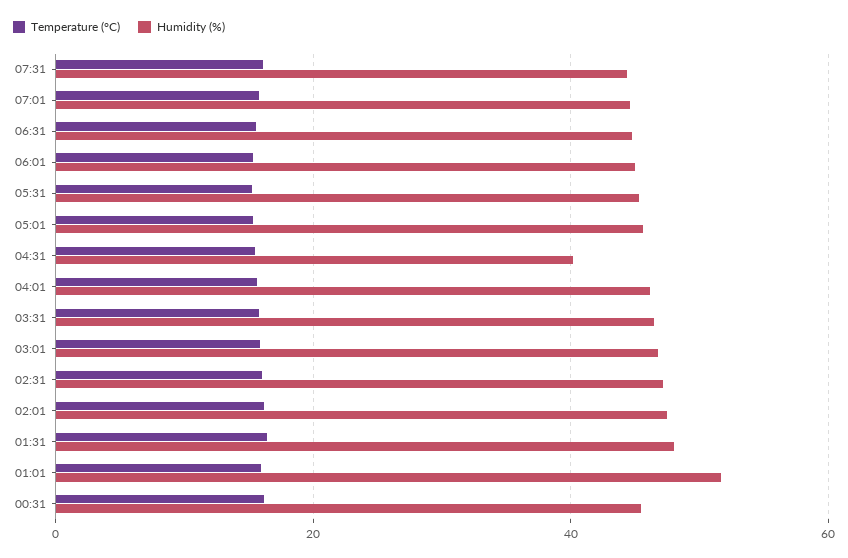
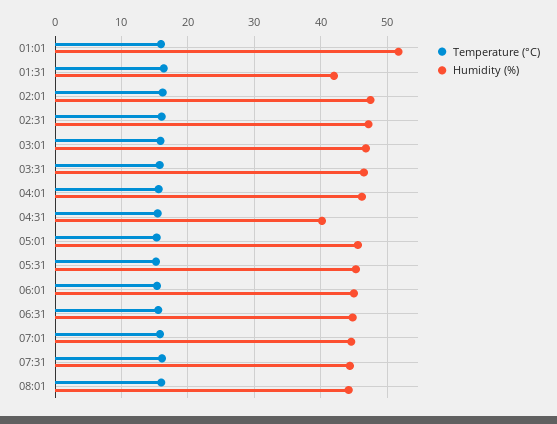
Humidity (%), 01:31: 48 -> 42
Temperature (°C), 00:31: 16 -> none
Humidity (%), 00:31: 46 -> none
Temperature (°C), 08:01: none -> 16
Humidity (%), 08:01: none -> 44

